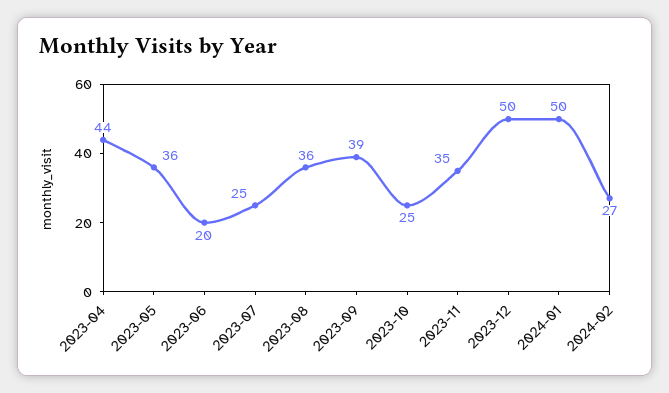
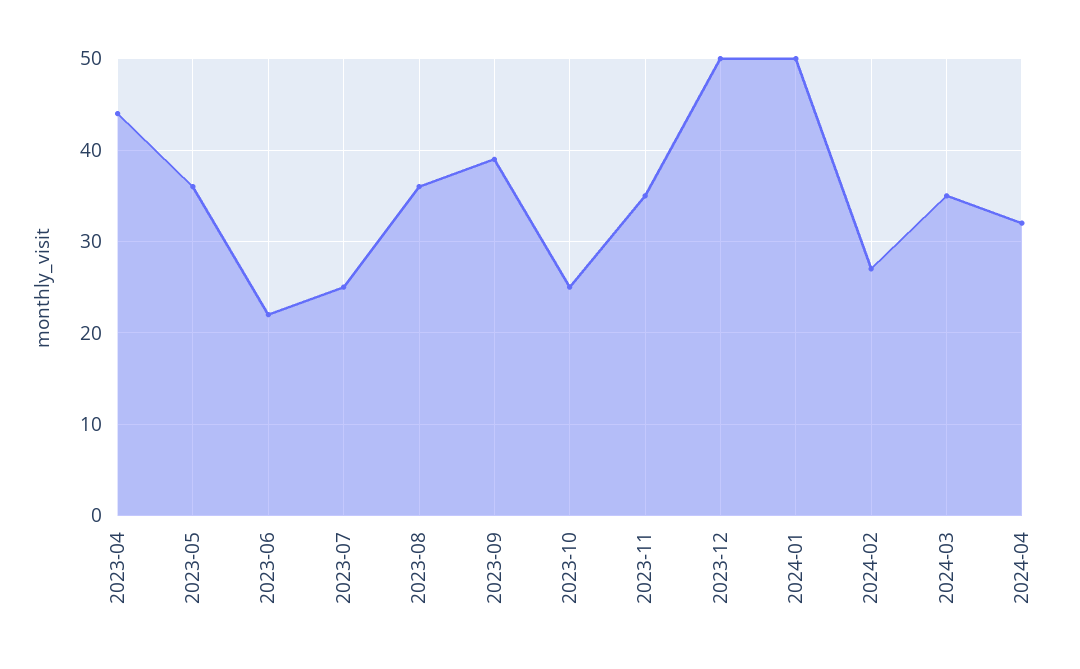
2023-06: 20 -> 22
2024-03: none -> 35
2024-04: none -> 32

